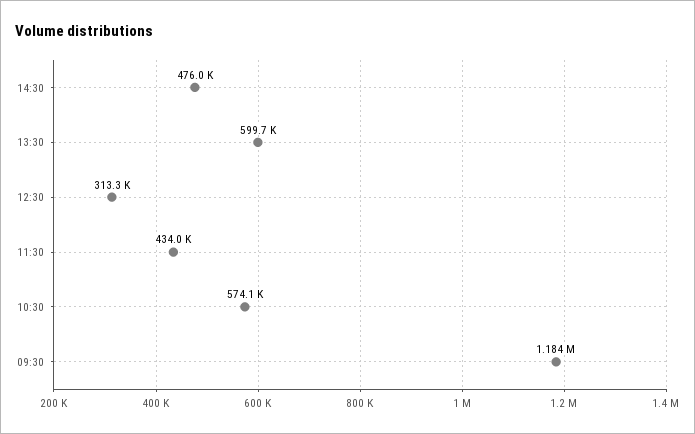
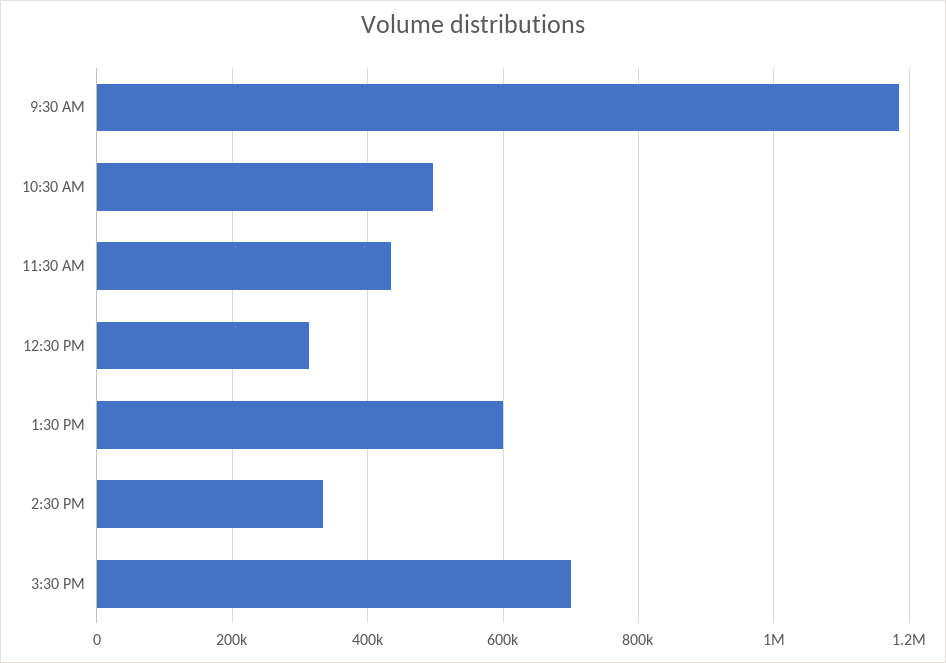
14:30: 476000 -> 340000
10:30: 574100 -> 500000
3:30 PM: none -> 700000

